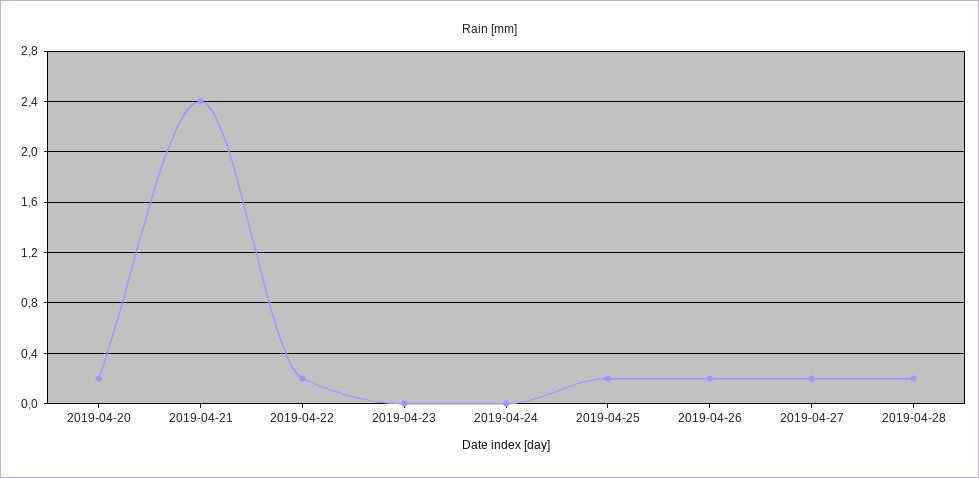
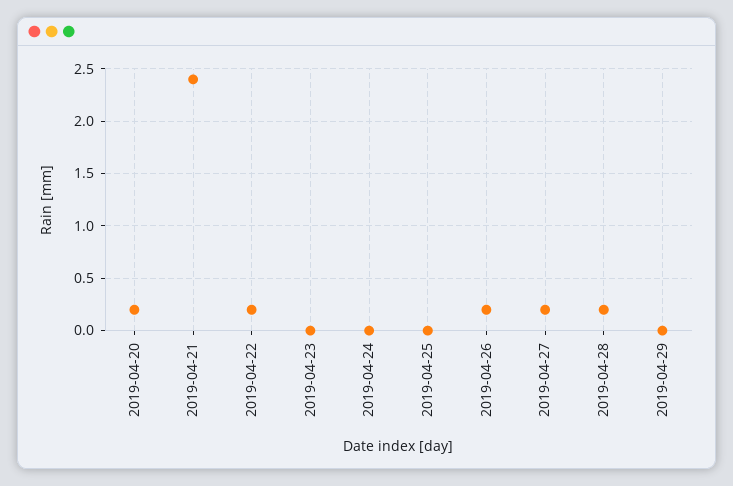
2019-04-25: 0.2 -> 0
2019-04-29: none -> 0

